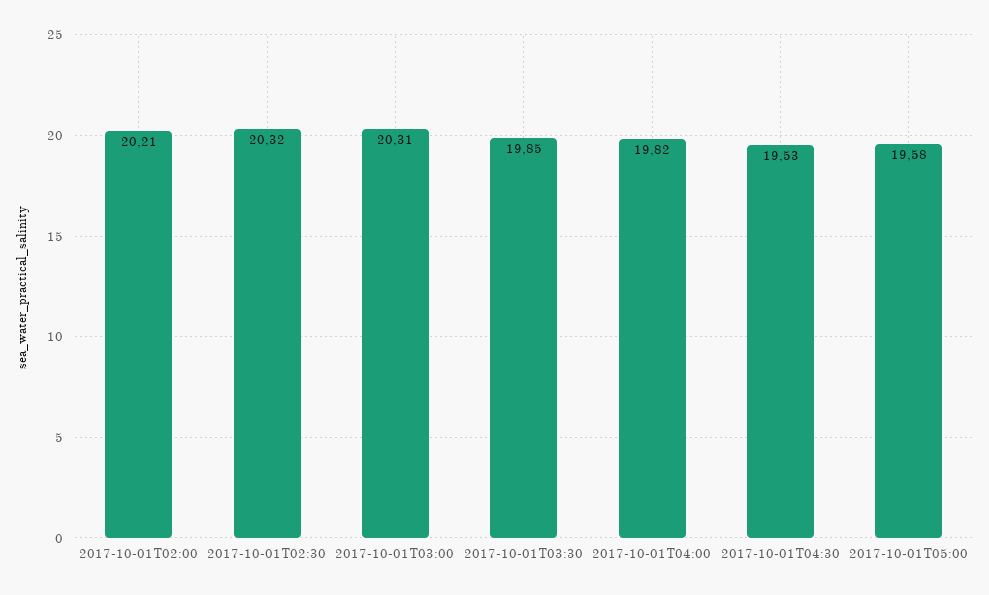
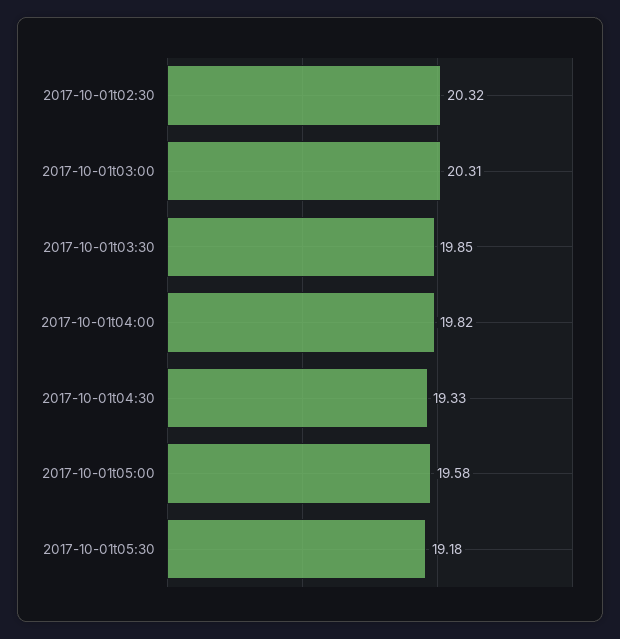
2017-10-01T02:00: 20.21 -> none
2017-10-01T04:30: 19.53 -> 19.33
2017-10-01t05:30: none -> 19.18

